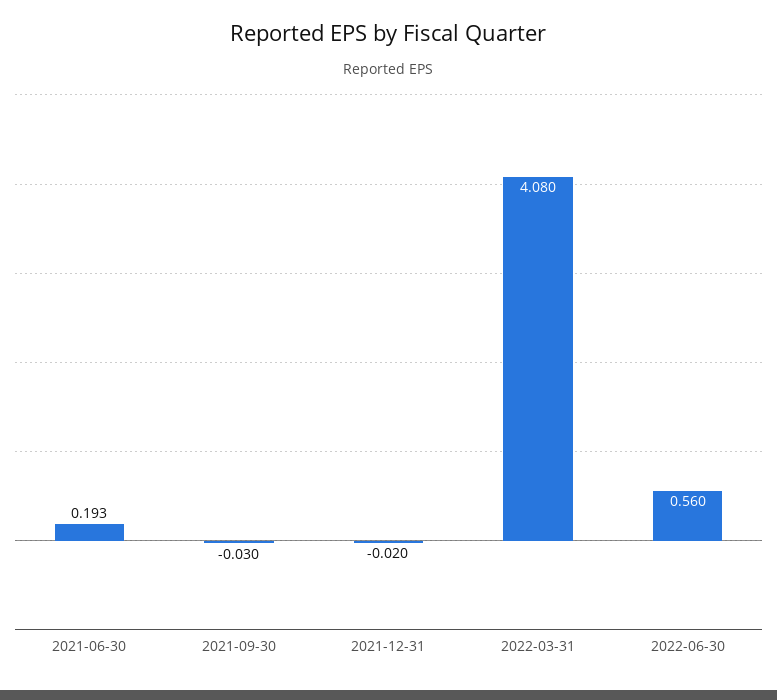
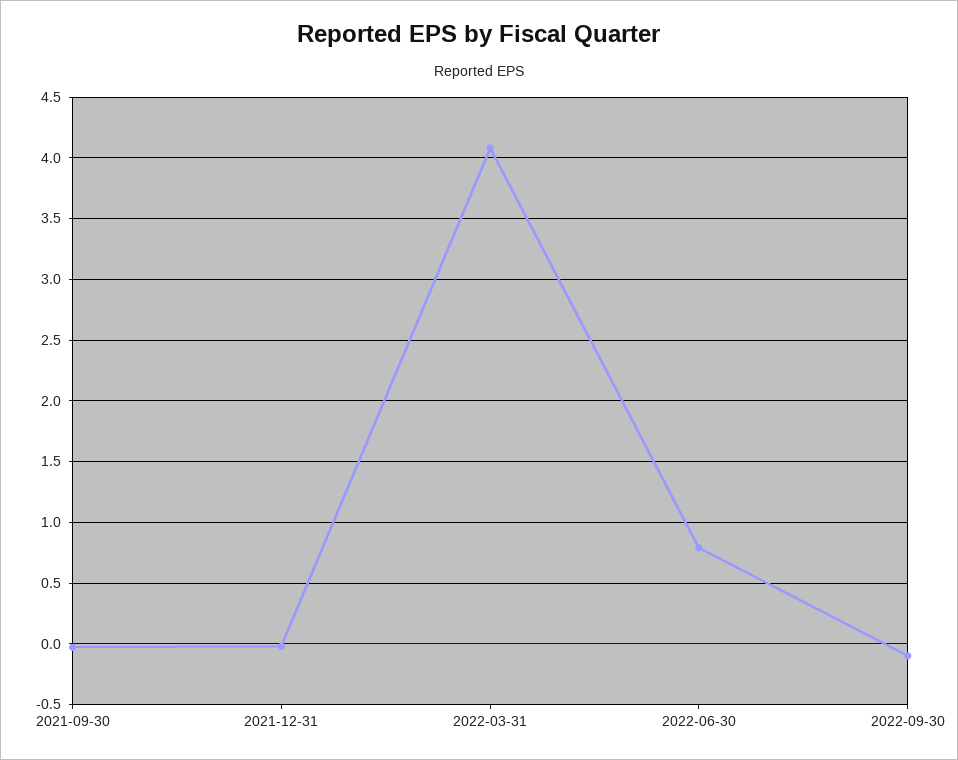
2021-06-30: 0.193 -> none
2022-06-30: 0.56 -> 0.8
2022-09-30: none -> -0.1

